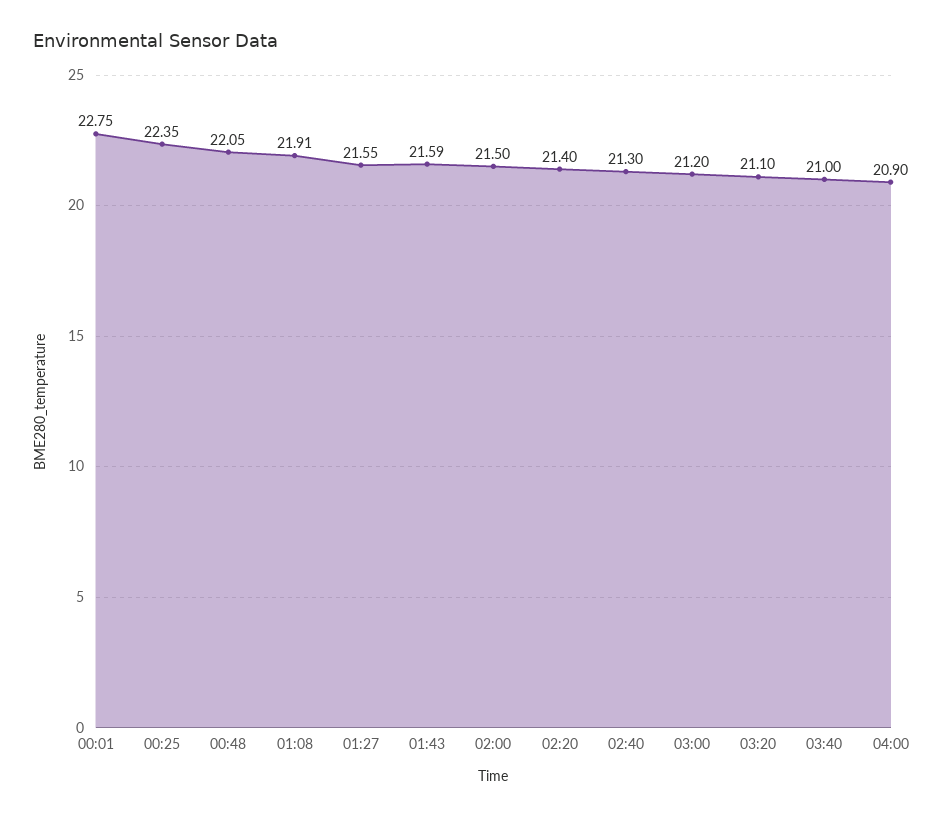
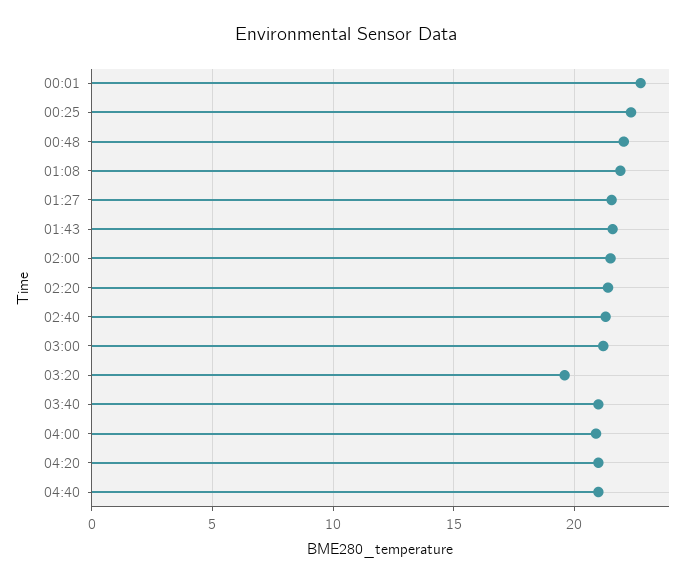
03:20: 21.1 -> 19.5
04:20: none -> 21
04:40: none -> 21

